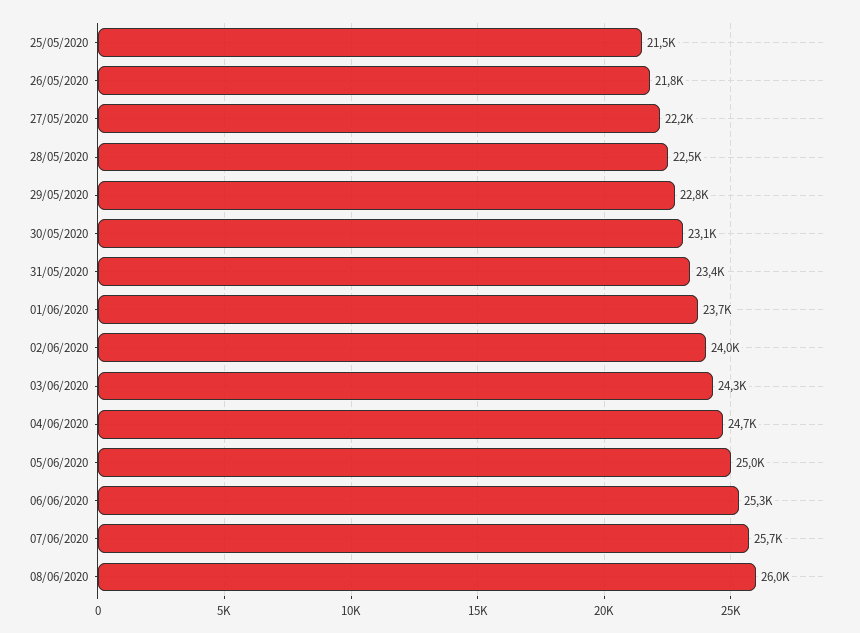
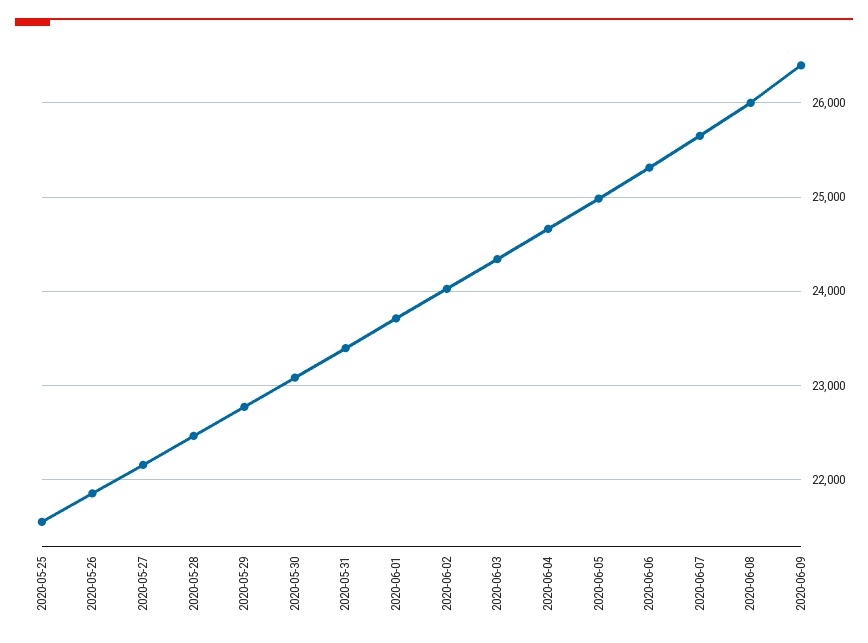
2020-06-09: none -> 26400

